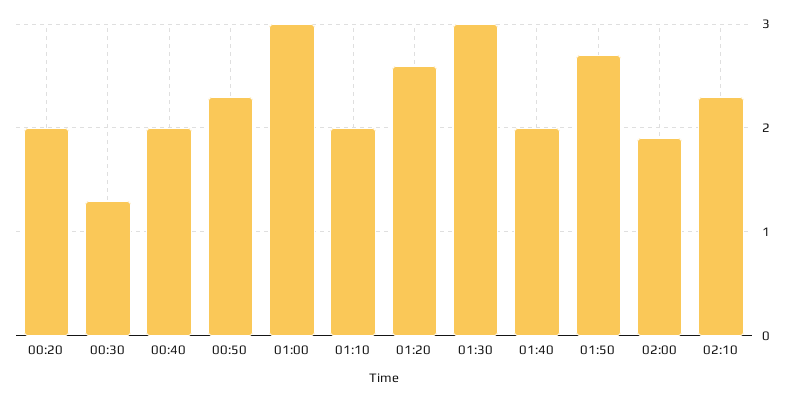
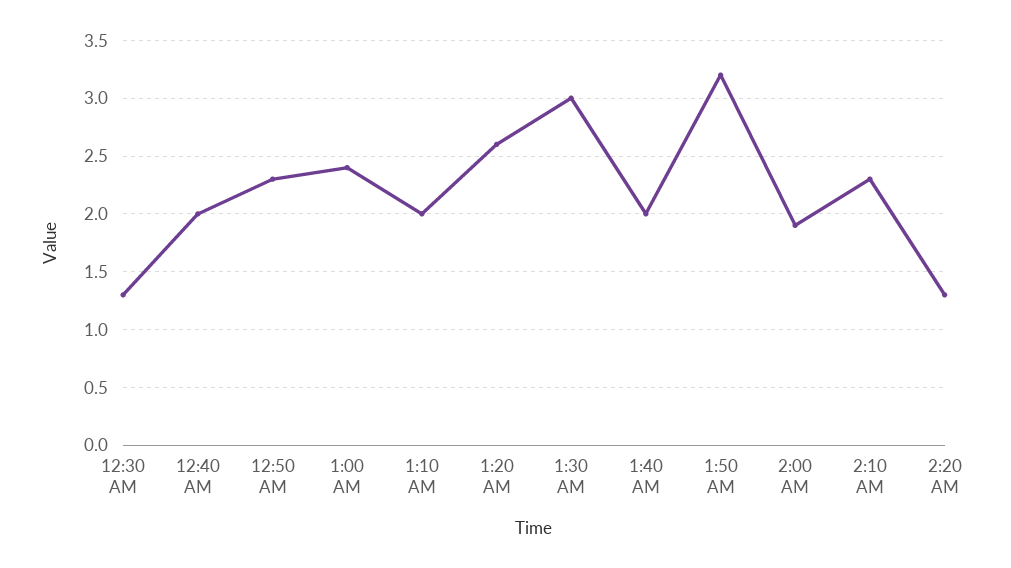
00:20: 2 -> none
01:00: 3 -> 2.4
01:50: 2.7 -> 3.2
2:20 AM: none -> 1.3

